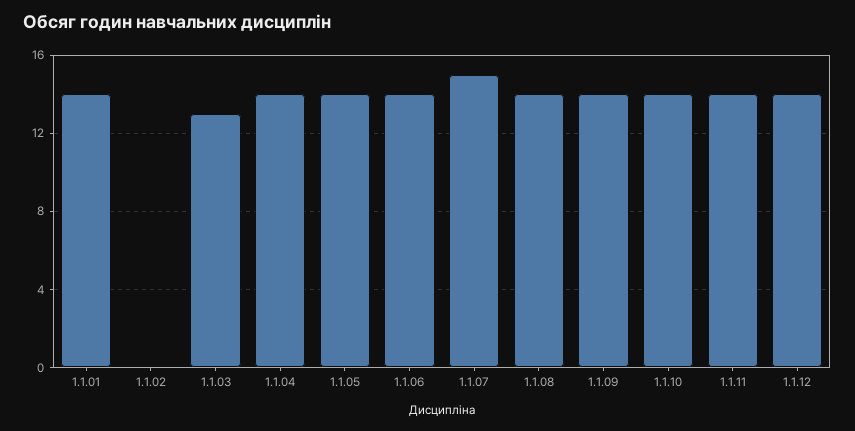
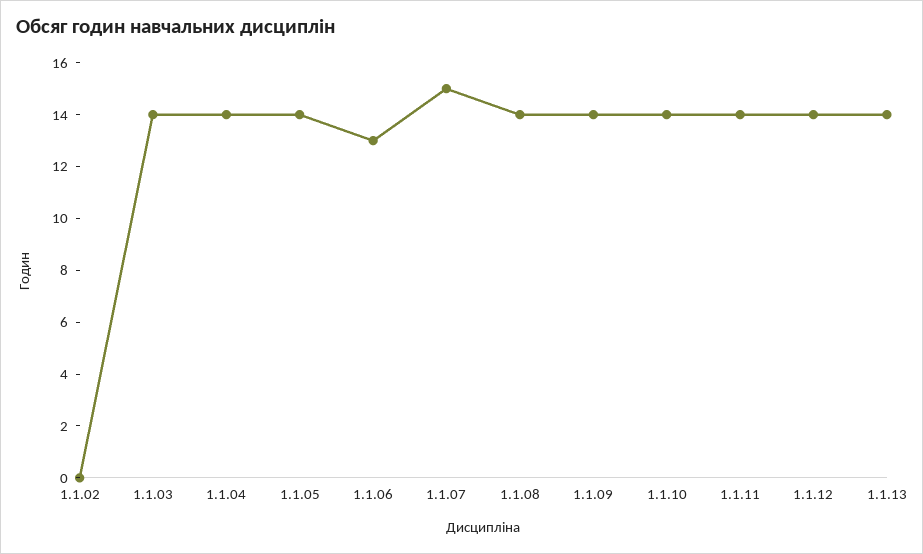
1.1.01: 14 -> none
1.1.03: 13 -> 14
1.1.06: 14 -> 13
1.1.13: none -> 14

